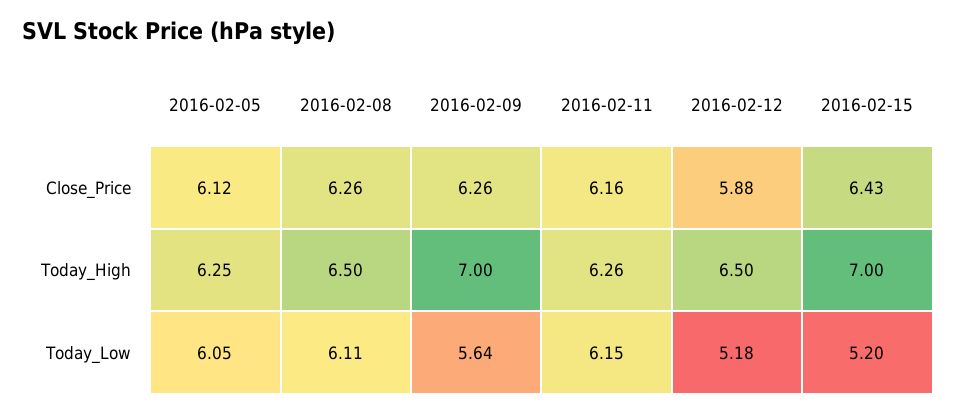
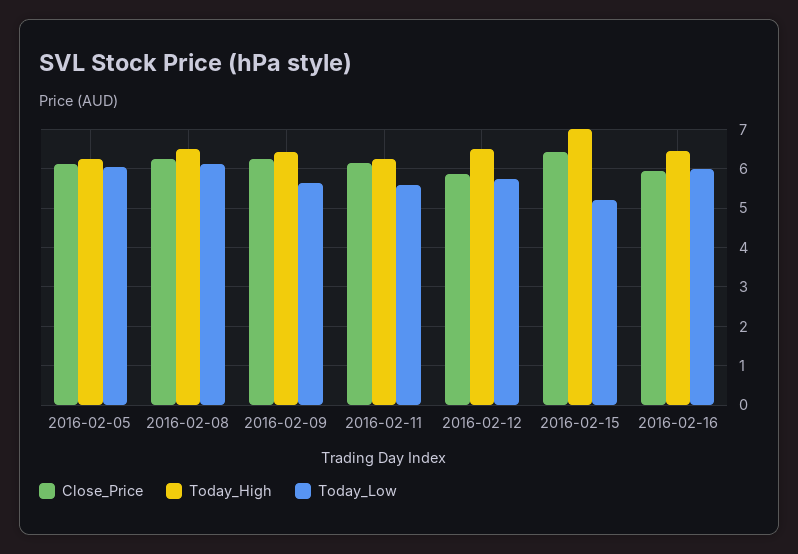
Today_High, 2016-02-09: 7 -> 6.4
Today_Low, 2016-02-11: 6.15 -> 5.6
Today_Low, 2016-02-12: 5.18 -> 5.8
Close_Price, 2016-02-16: none -> 6
Today_High, 2016-02-16: none -> 6.4
Today_Low, 2016-02-16: none -> 6

